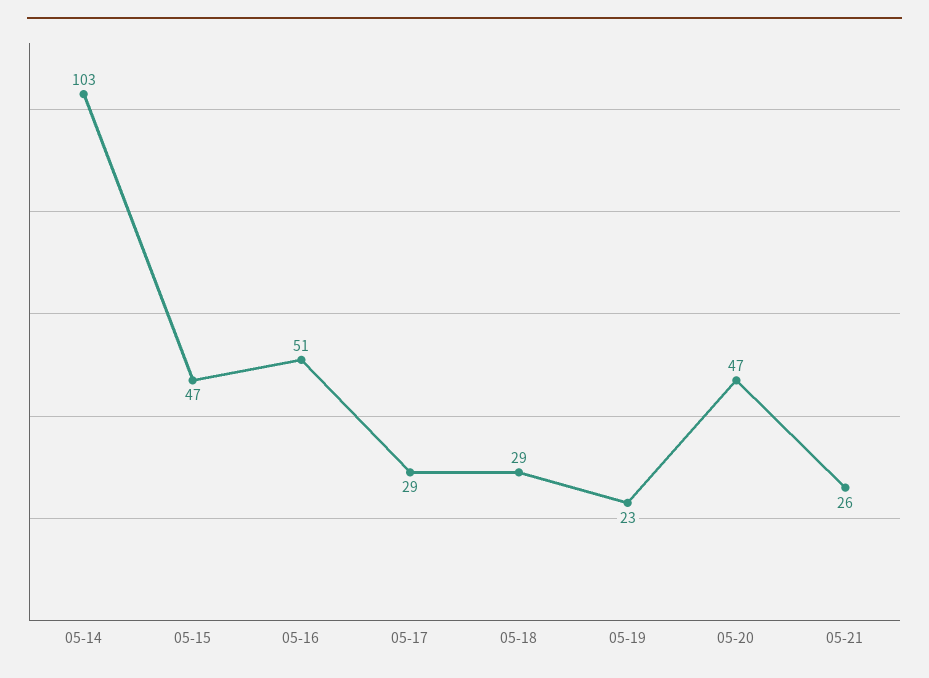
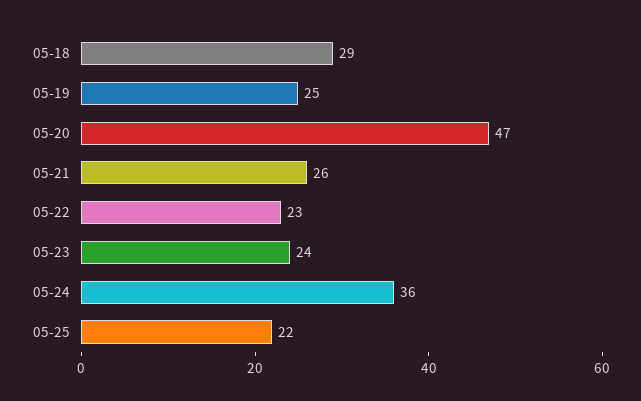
05-14: 103 -> none
05-15: 47 -> none
05-16: 51 -> none
05-17: 29 -> none
05-19: 23 -> 25
05-22: none -> 23
05-23: none -> 24
05-24: none -> 36
05-25: none -> 22

